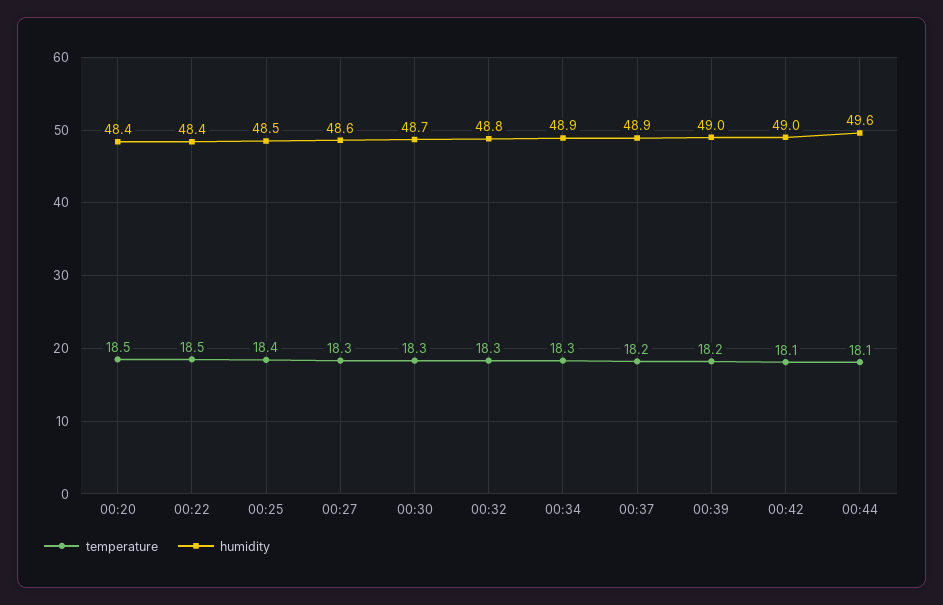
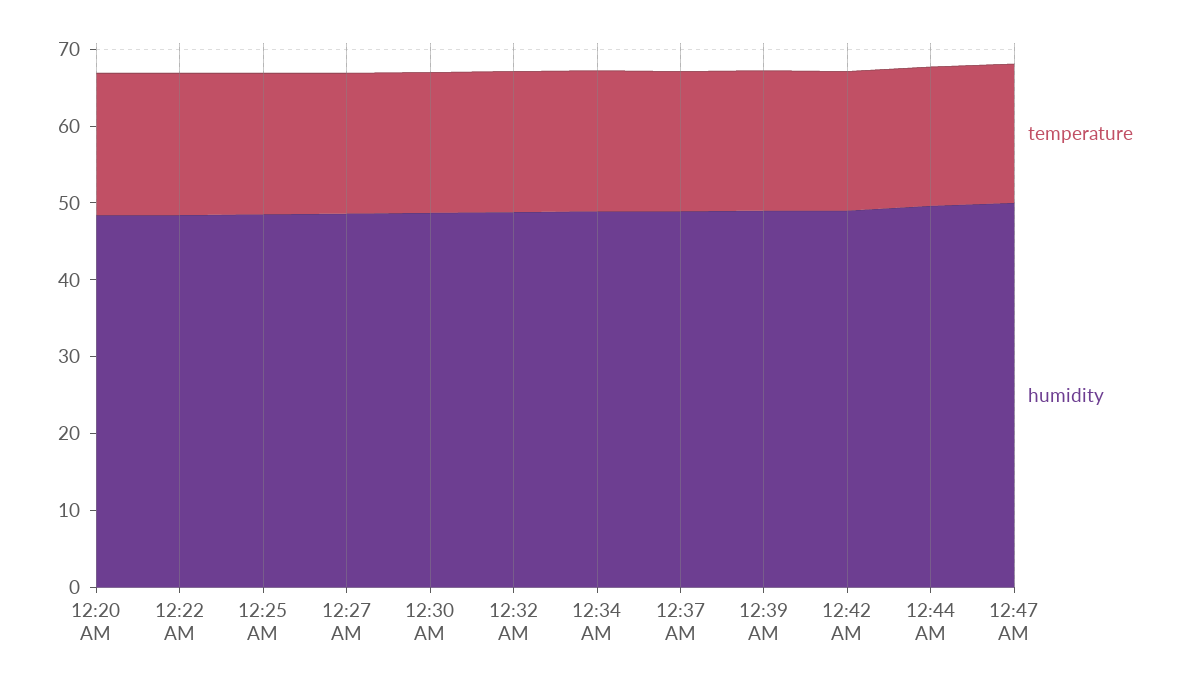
temperature, 12:47 AM: none -> 18
humidity, 12:47 AM: none -> 50

